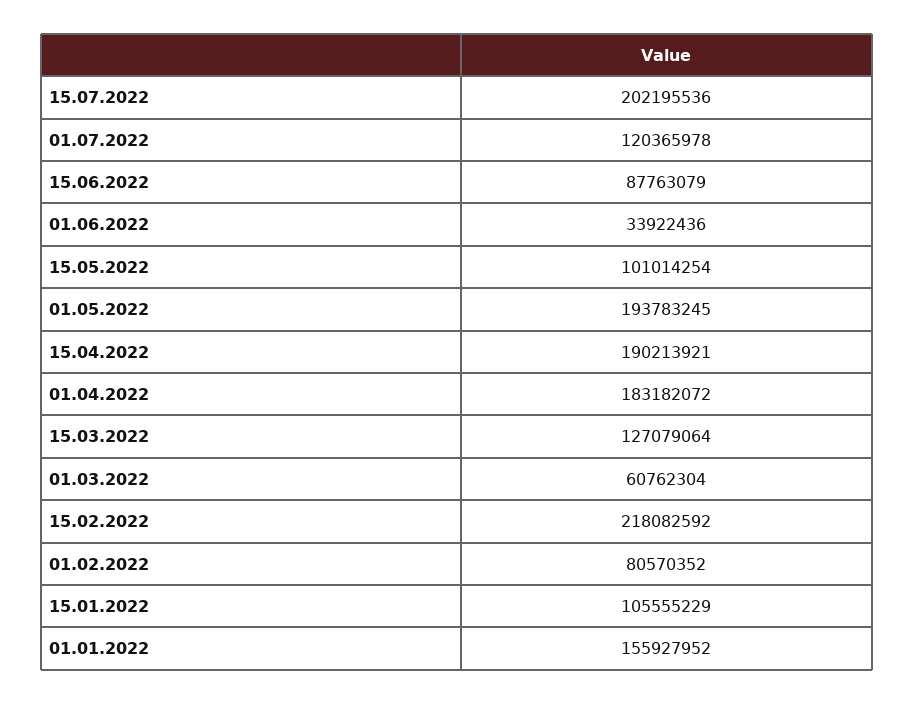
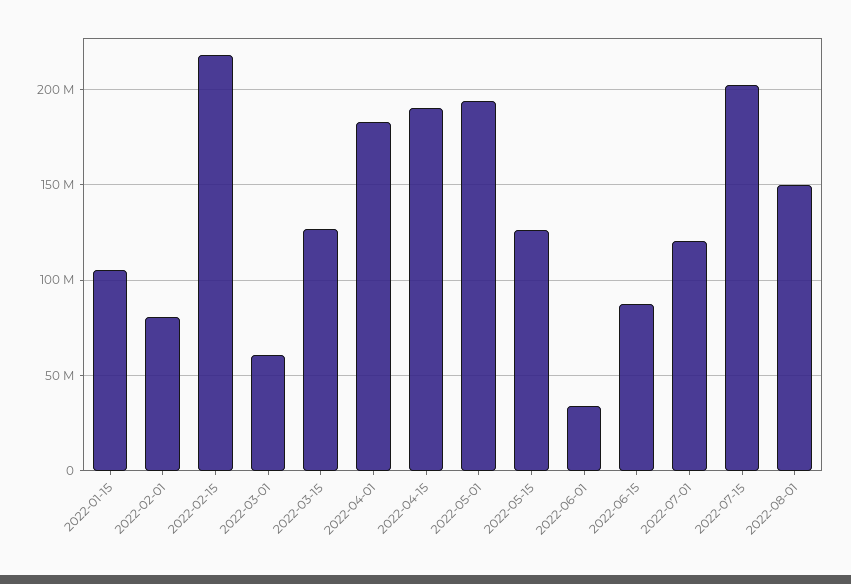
15.05.2022: 101014254 -> 125000000
01.01.2022: 155927952 -> none
2022-08-01: none -> 150000000

